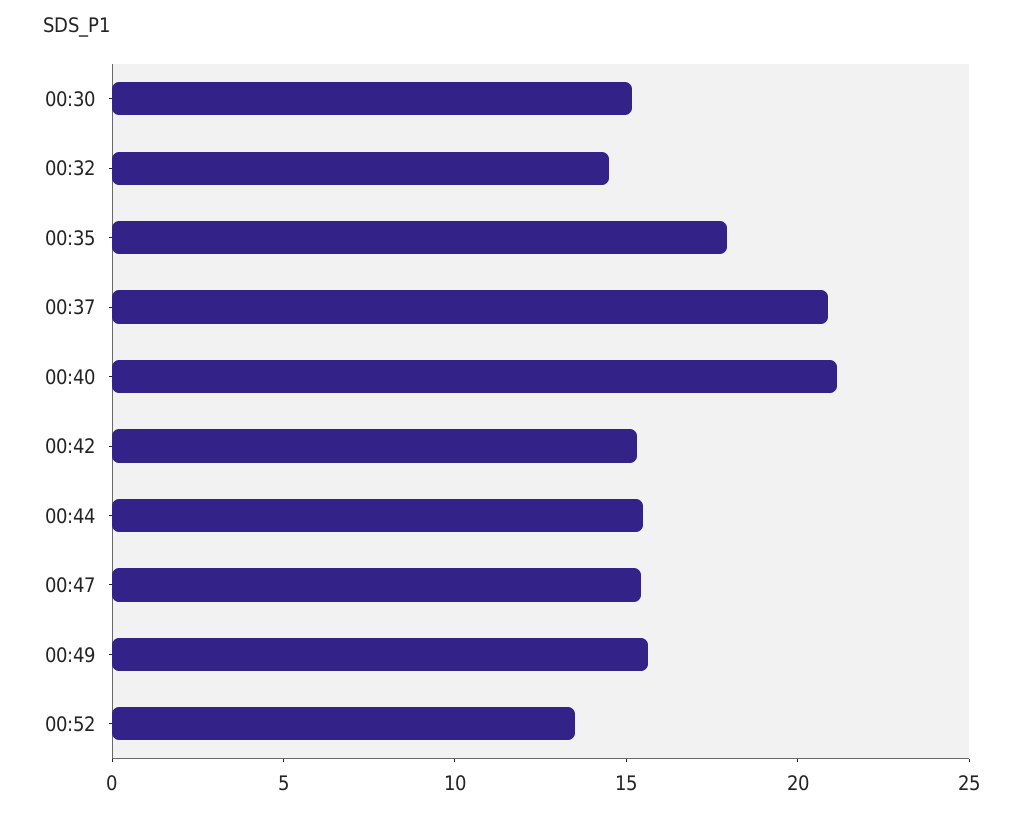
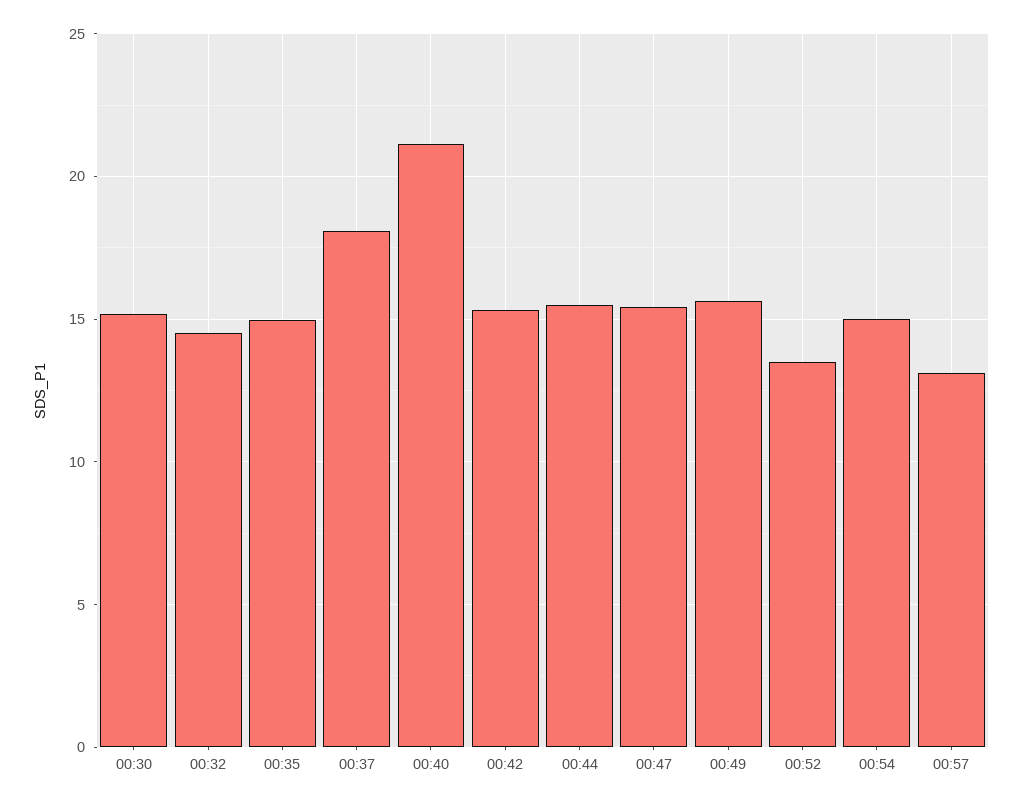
00:35: 18 -> 15
00:37: 21 -> 18
00:54: none -> 15
00:57: none -> 13

